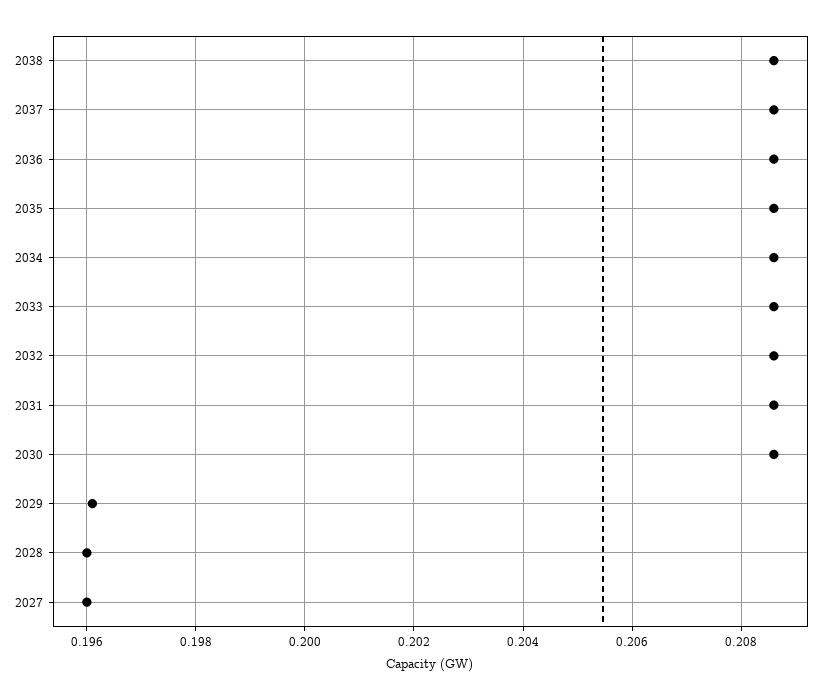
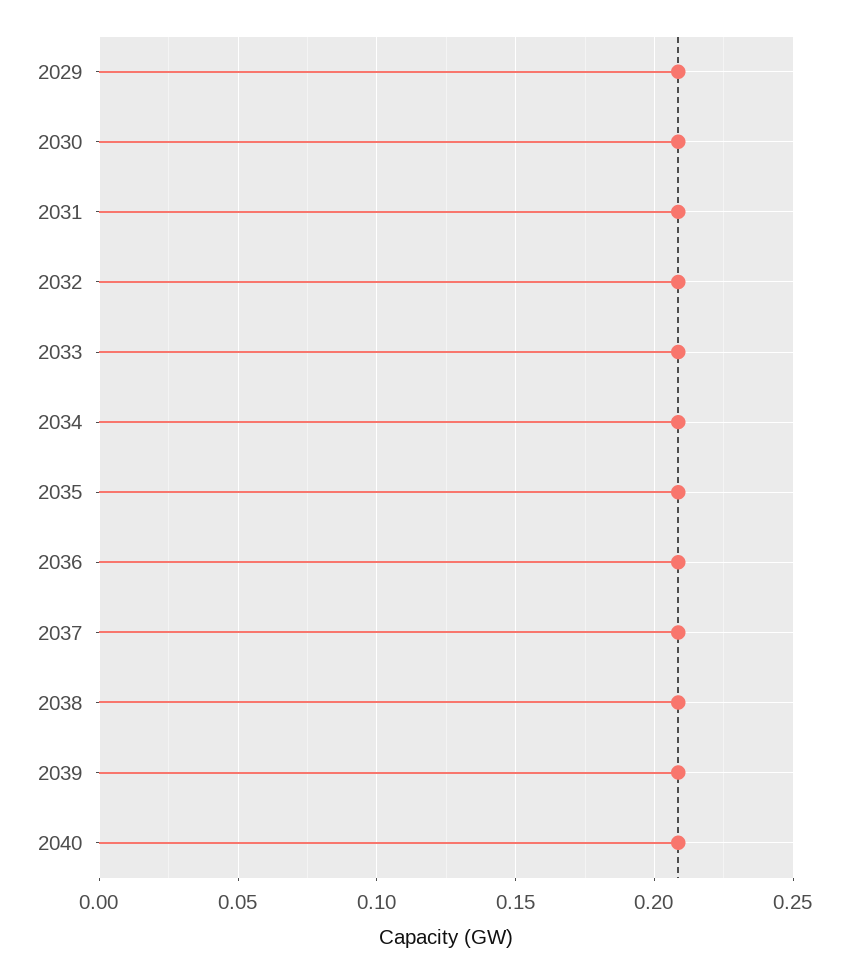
2029: 0.196 -> 0.21
2028: 0.196 -> none
2027: 0.196 -> none
2039: none -> 0.21
2040: none -> 0.21

